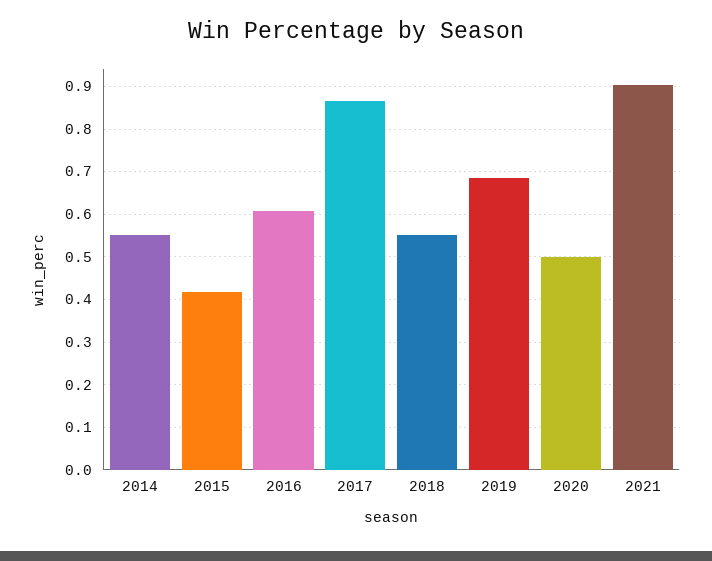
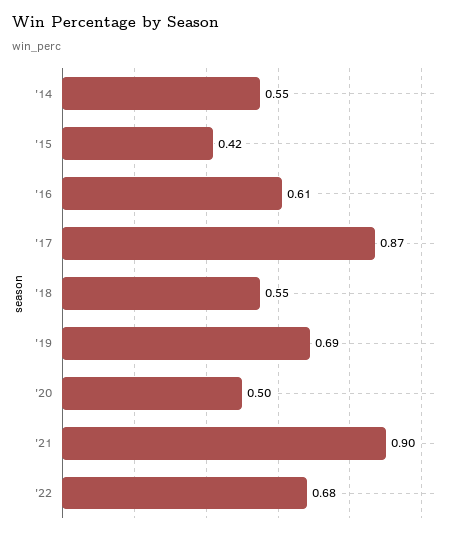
'22: none -> 0.68

